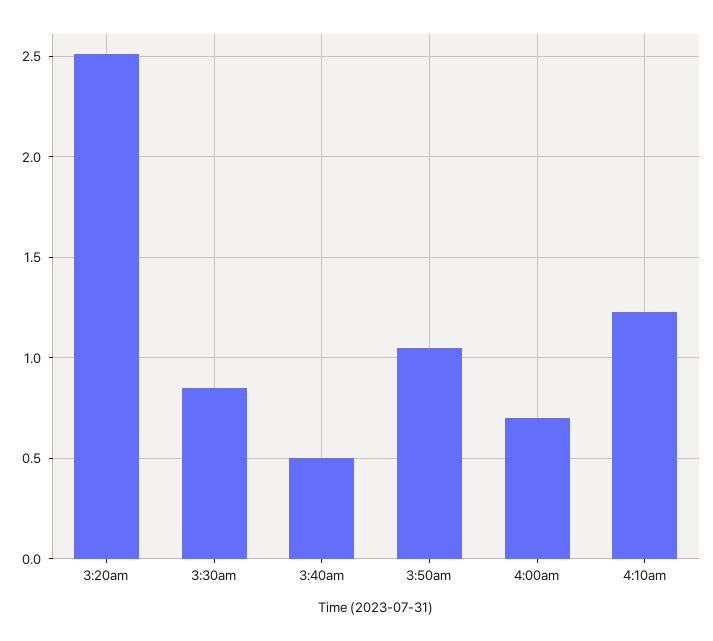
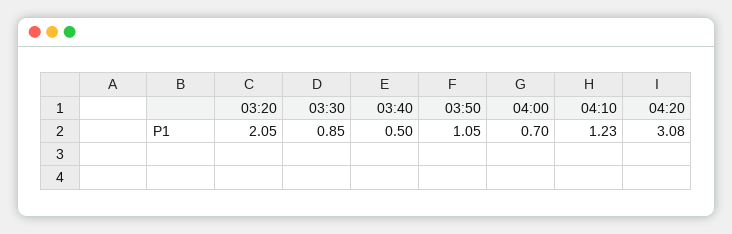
3:20am: 2.5 -> 2.05
04:20: none -> 3.08

